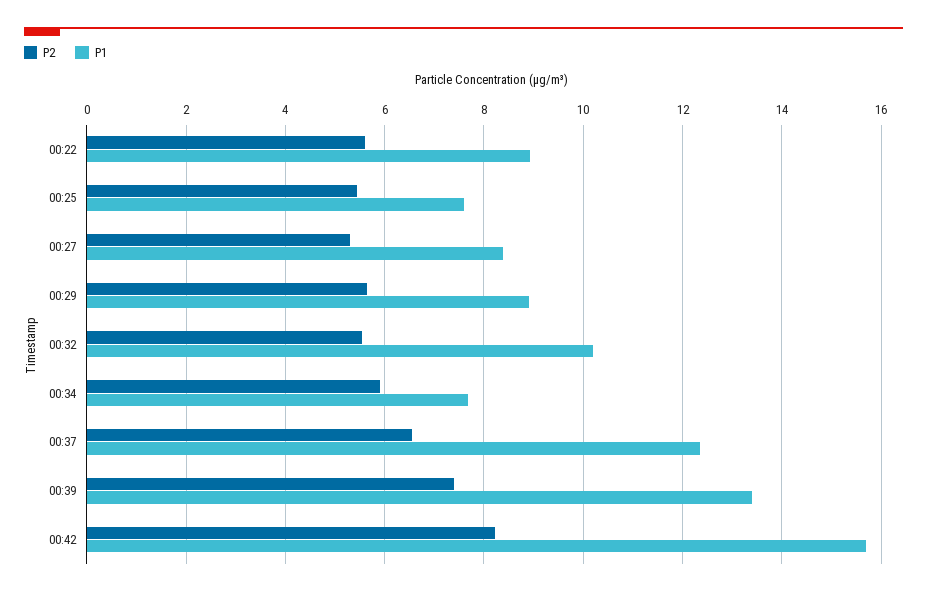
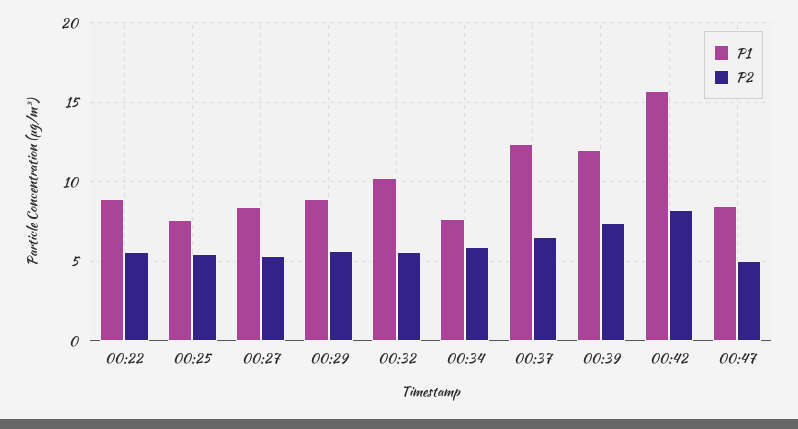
P1, 00:39: 13.4 -> 12
P1, 00:47: none -> 8.5
P2, 00:47: none -> 5

